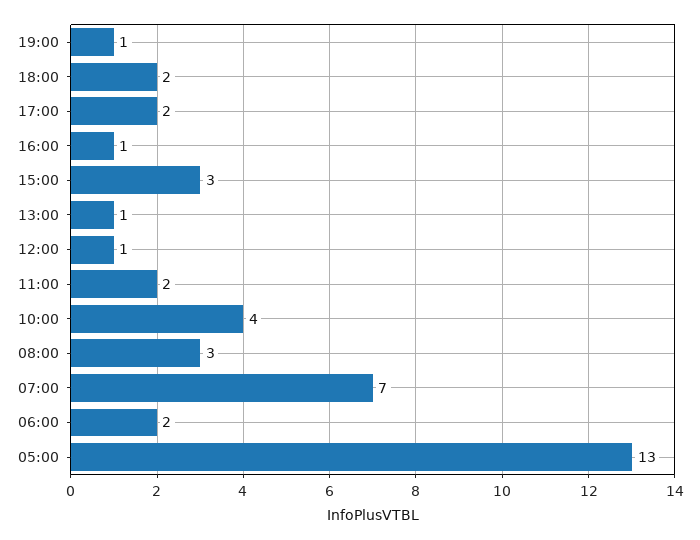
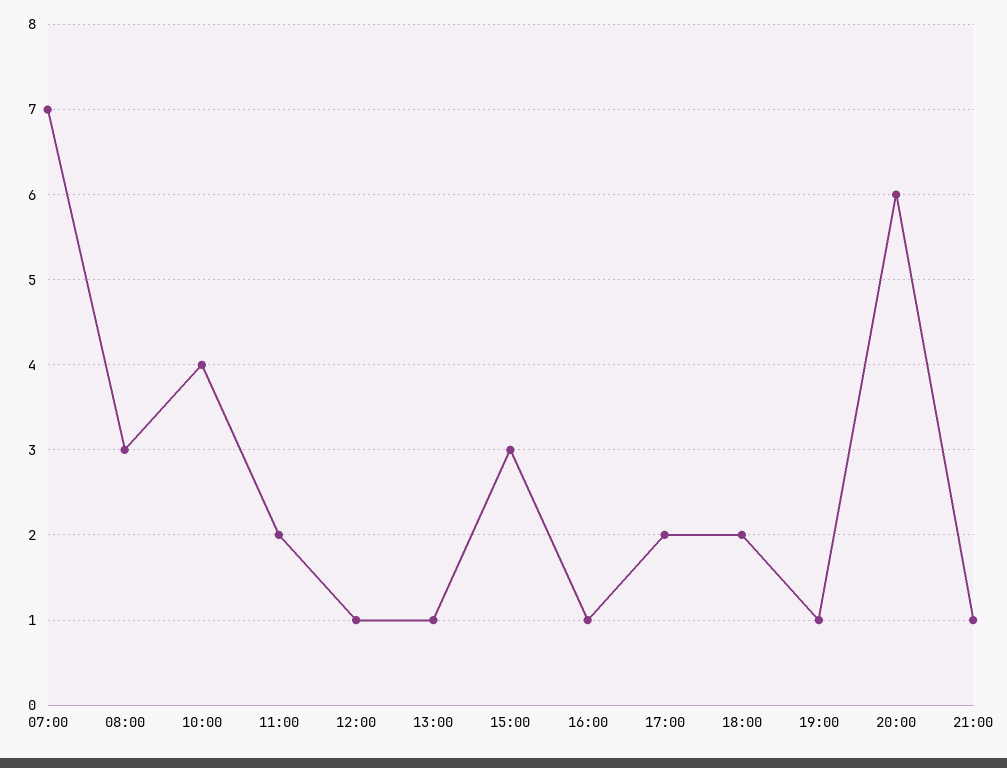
06:00: 2 -> none
05:00: 13 -> none
20:00: none -> 6
21:00: none -> 1

